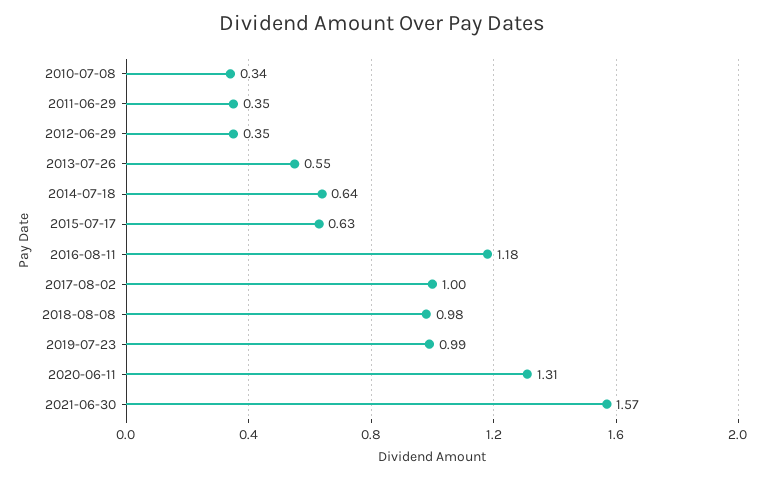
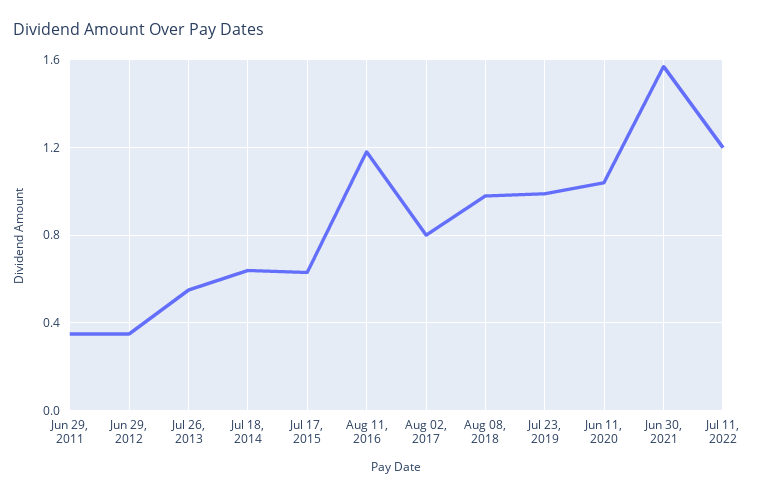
2010-07-08: 0.34 -> none
2017-08-02: 1 -> 0.8
2020-06-11: 1.31 -> 1.05
Jul 11, 2022: none -> 1.2

